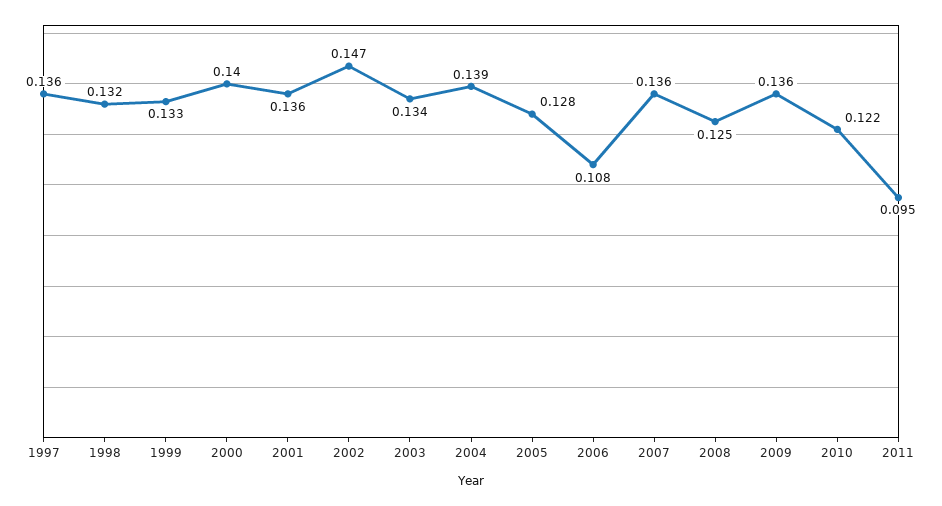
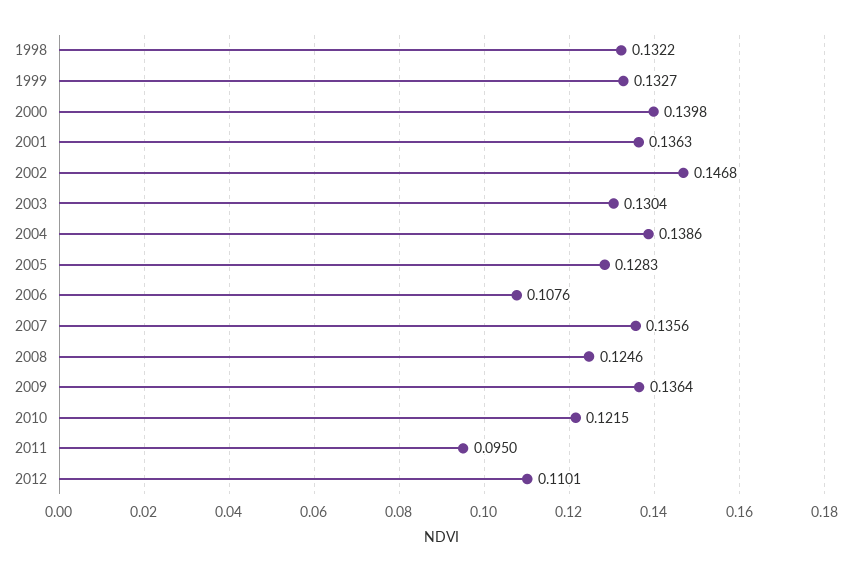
1997: 0.136 -> none
2003: 0.134 -> 0.1304
2012: none -> 0.1101

